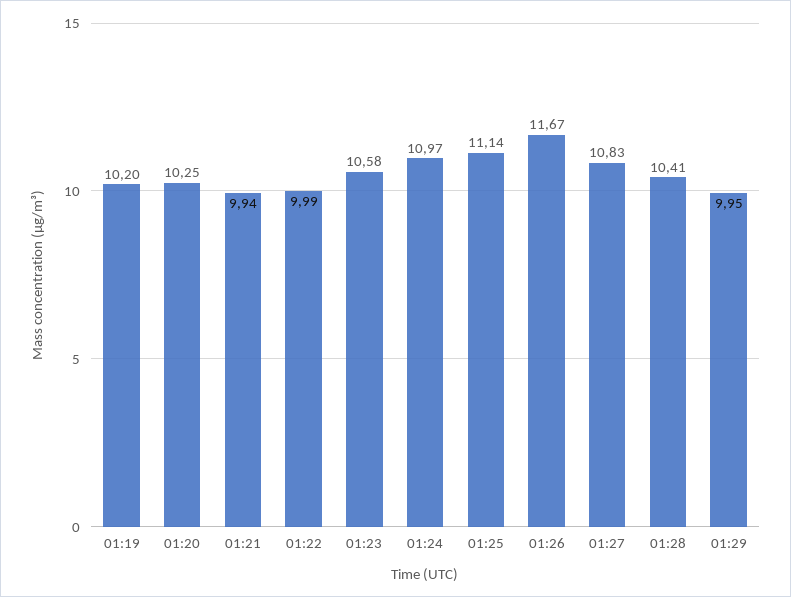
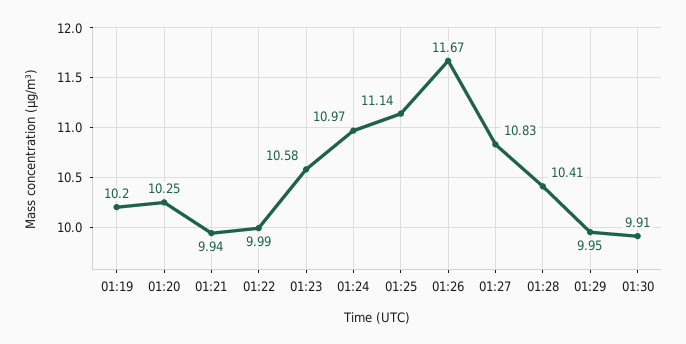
01:30: none -> 9.91

